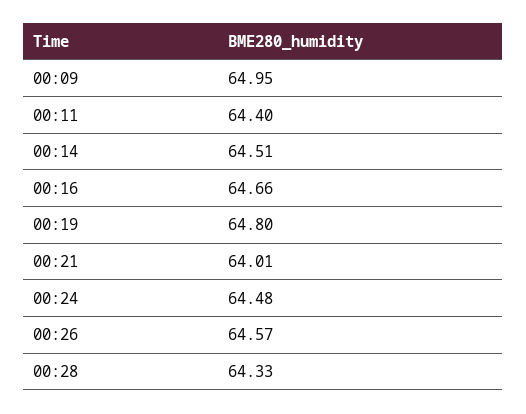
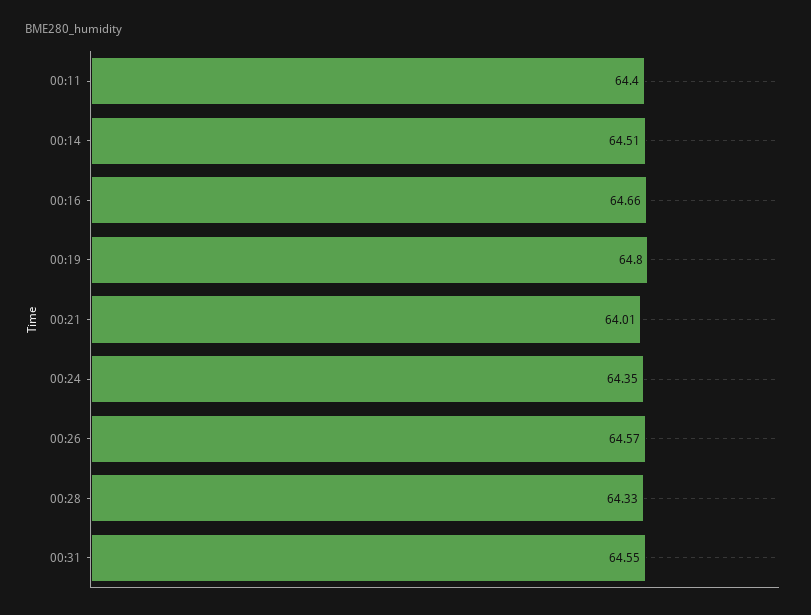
00:09: 64.95 -> none
00:24: 64.48 -> 64.35
00:31: none -> 64.55

